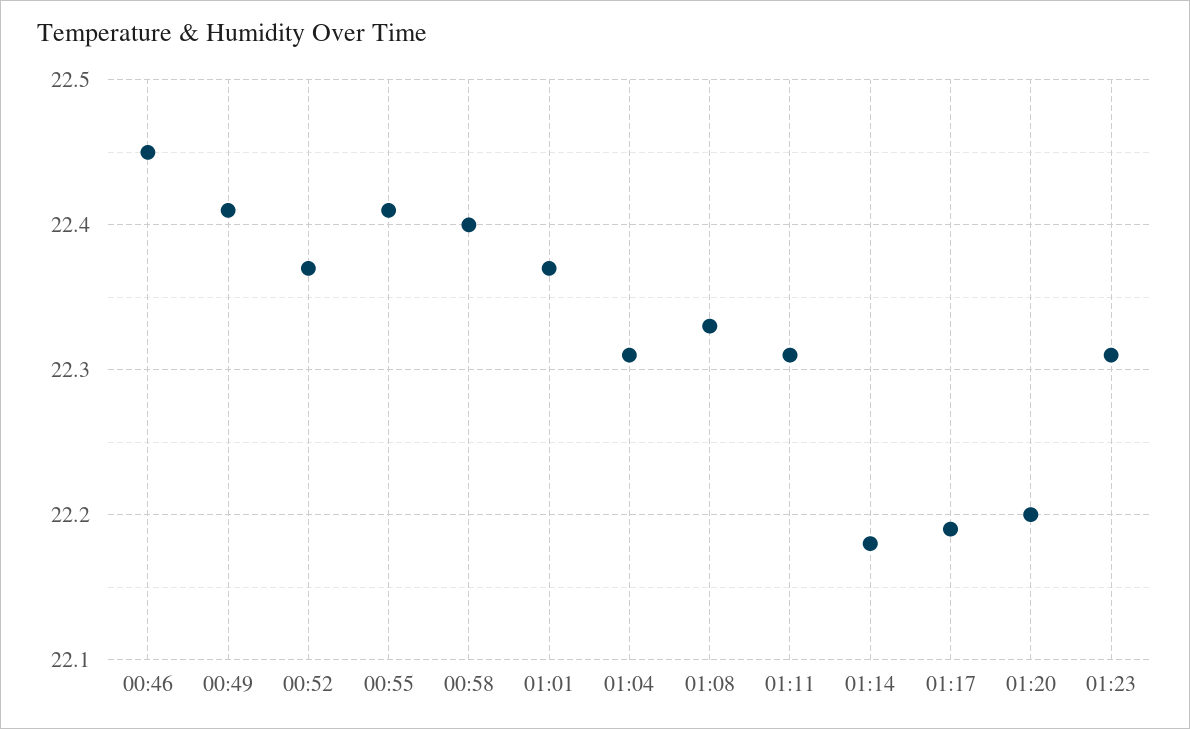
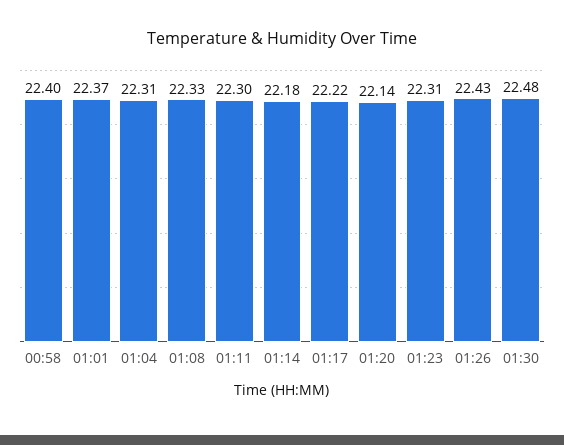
00:46: 22.45 -> none
00:49: 22.41 -> none
00:52: 22.37 -> none
00:55: 22.41 -> none
01:11: 22.31 -> 22.3
01:17: 22.19 -> 22.22
01:20: 22.2 -> 22.14
01:26: none -> 22.43
01:30: none -> 22.48

